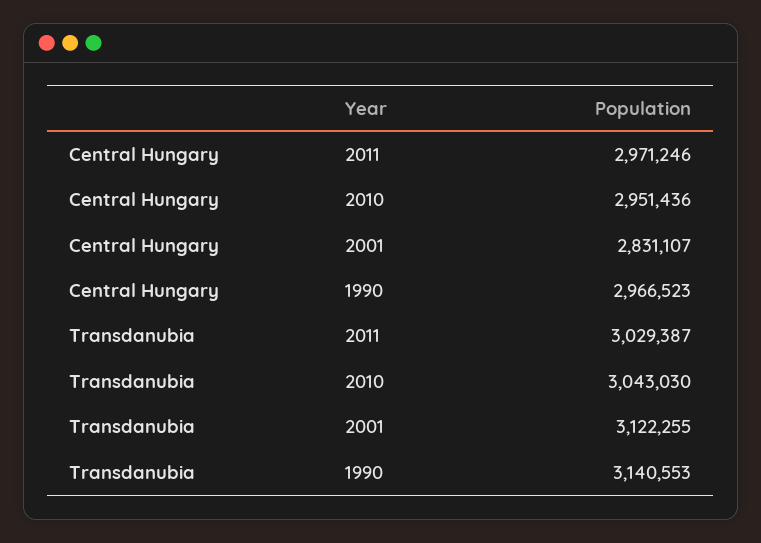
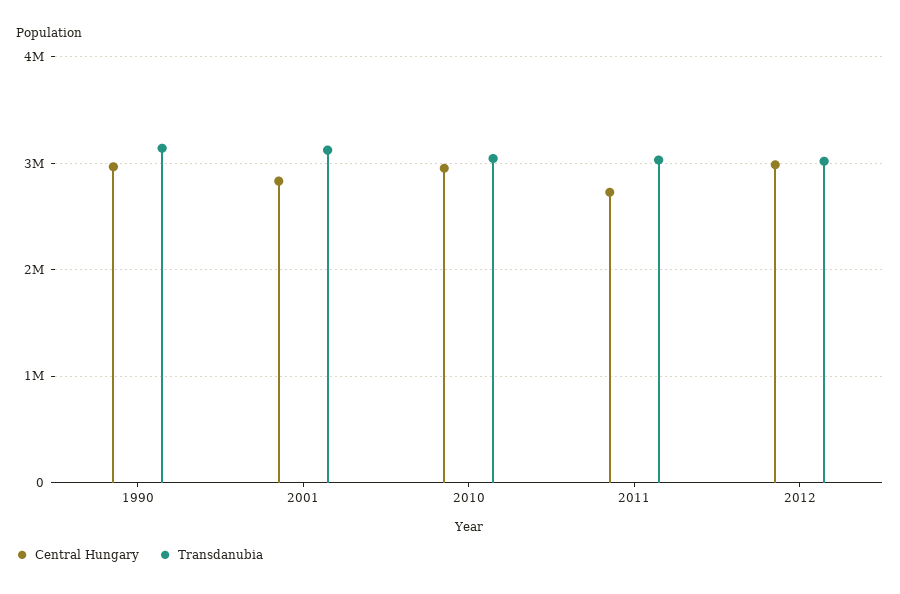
Central Hungary, 2011: 2971246 -> 2700000
Central Hungary, 2012: none -> 3000000
Transdanubia, 2012: none -> 3000000

